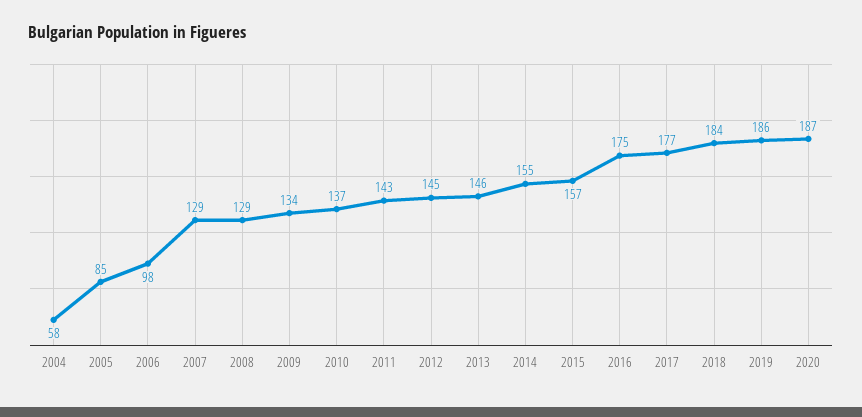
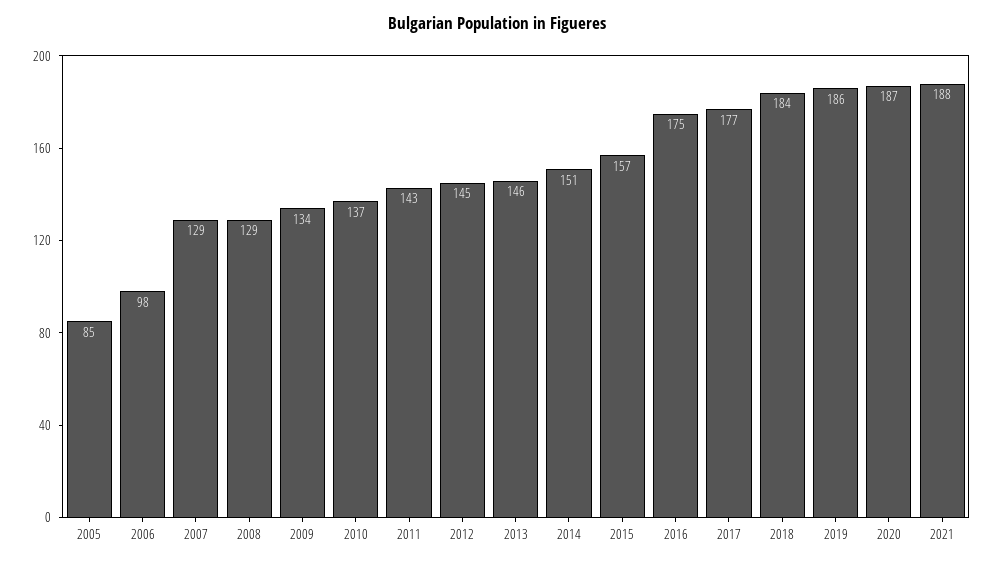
2004: 58 -> none
2014: 155 -> 151
2021: none -> 188

